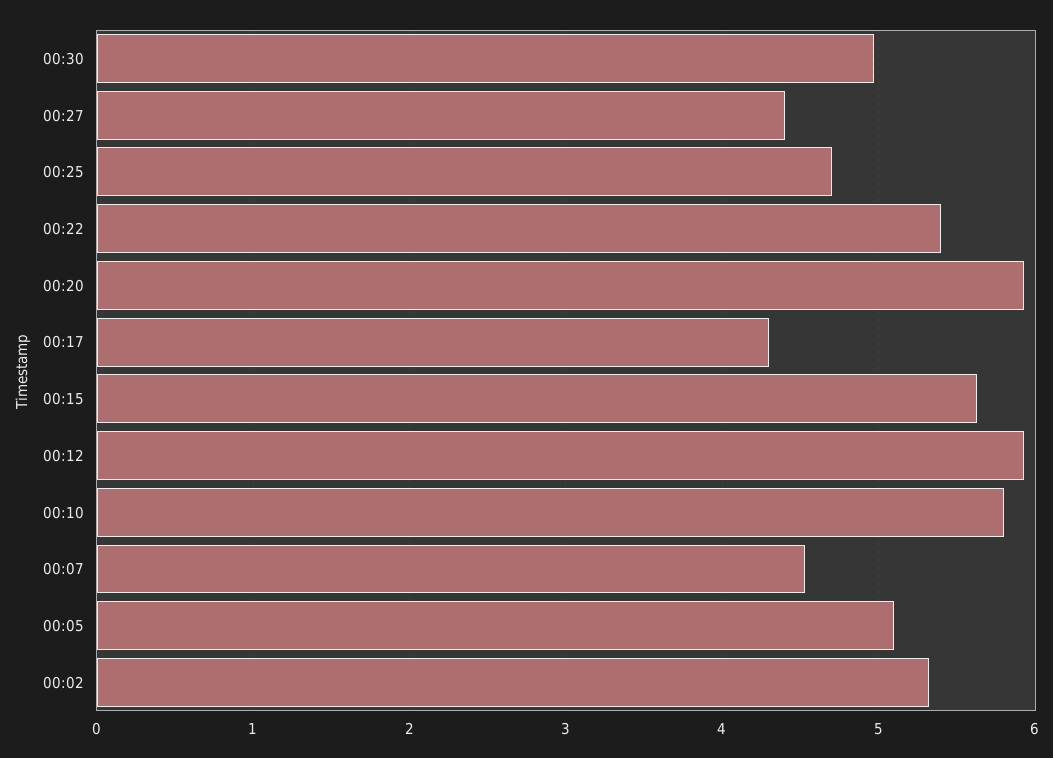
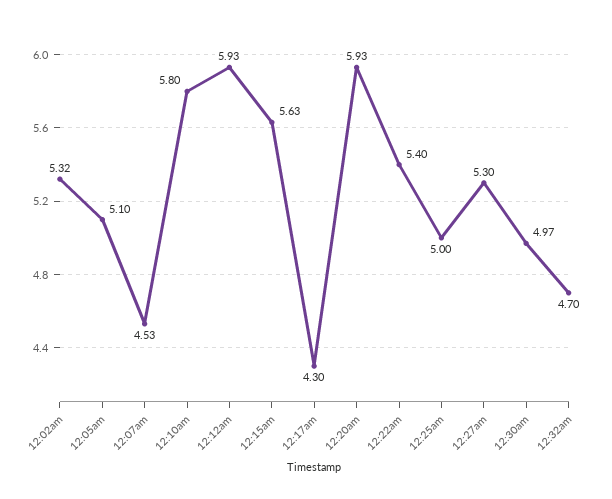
00:27: 4.4 -> 5.3
00:25: 4.7 -> 5
12:32am: none -> 4.7

